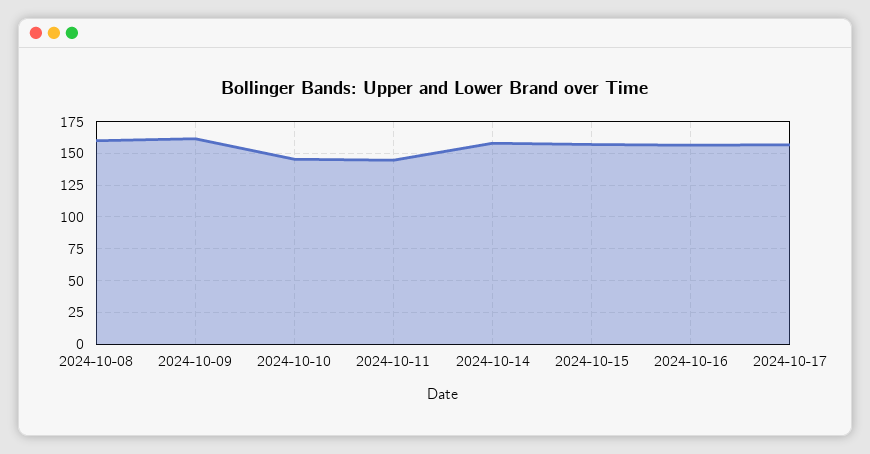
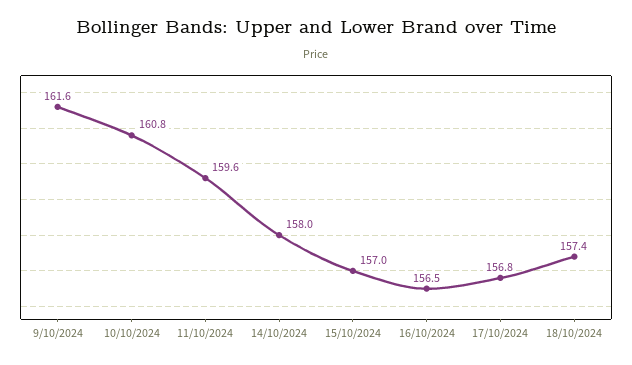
2024-10-08: 160 -> none
2024-10-10: 145 -> 160.8
2024-10-11: 145 -> 159.6
18/10/2024: none -> 157.4

